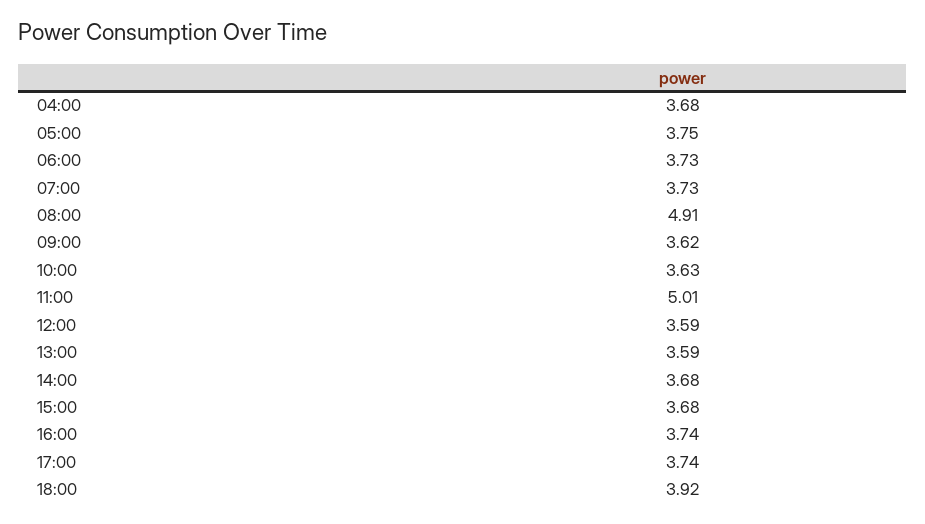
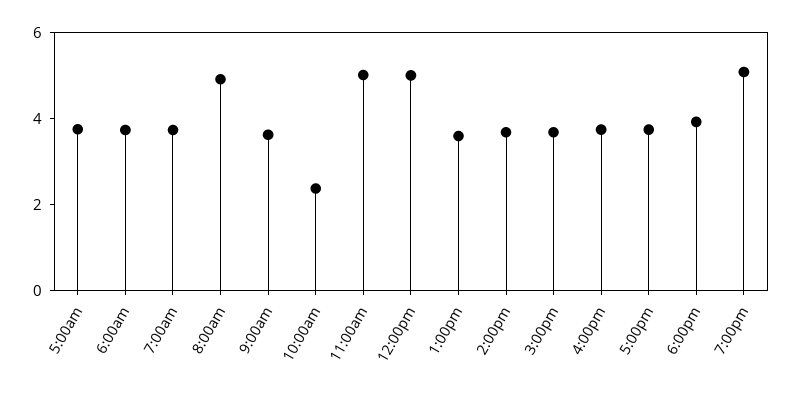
04:00: 3.68 -> none
10:00: 3.63 -> 2.5
12:00: 3.59 -> 5
7:00pm: none -> 5

